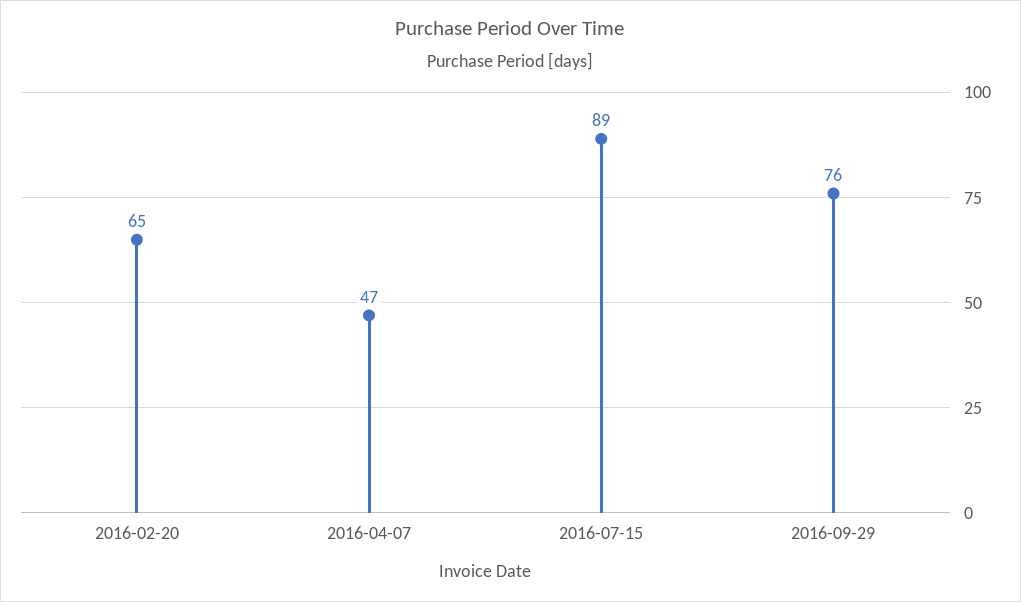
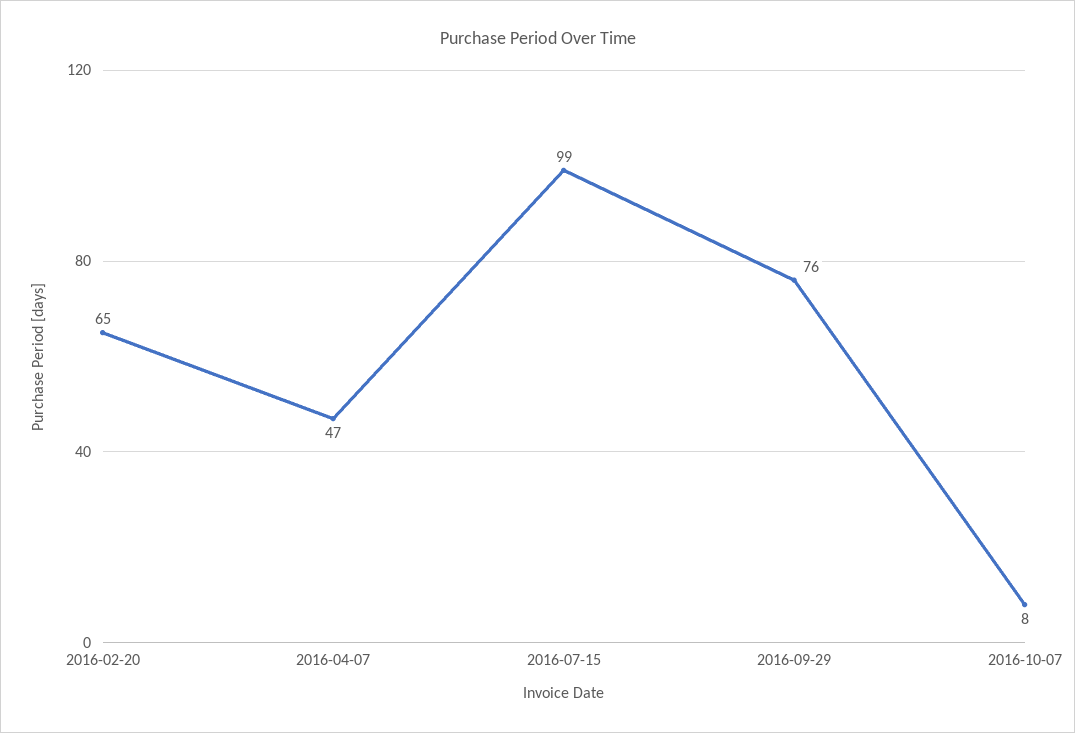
2016-07-15: 89 -> 99
2016-10-07: none -> 8

